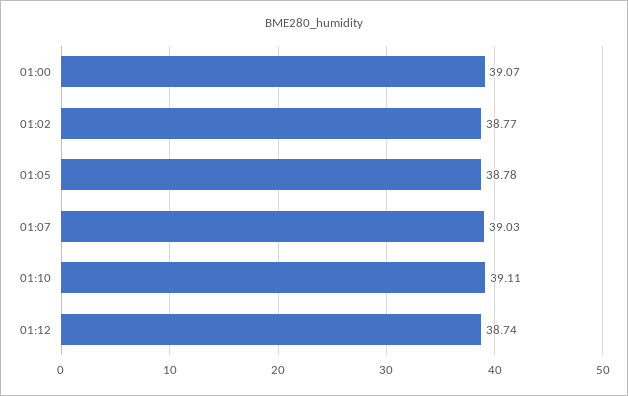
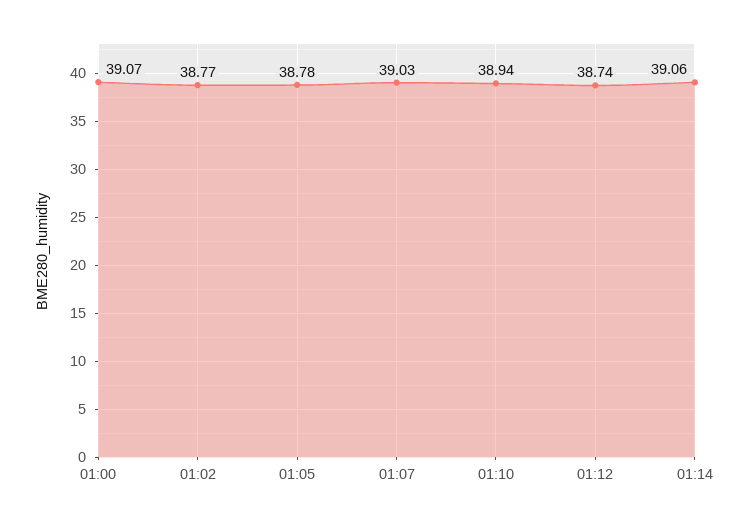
01:10: 39.11 -> 38.94
01:14: none -> 39.06

